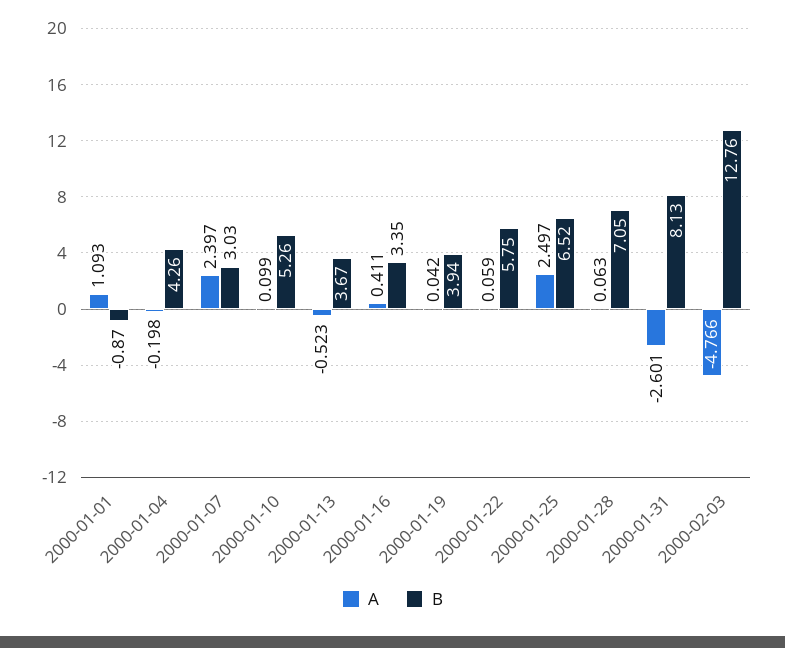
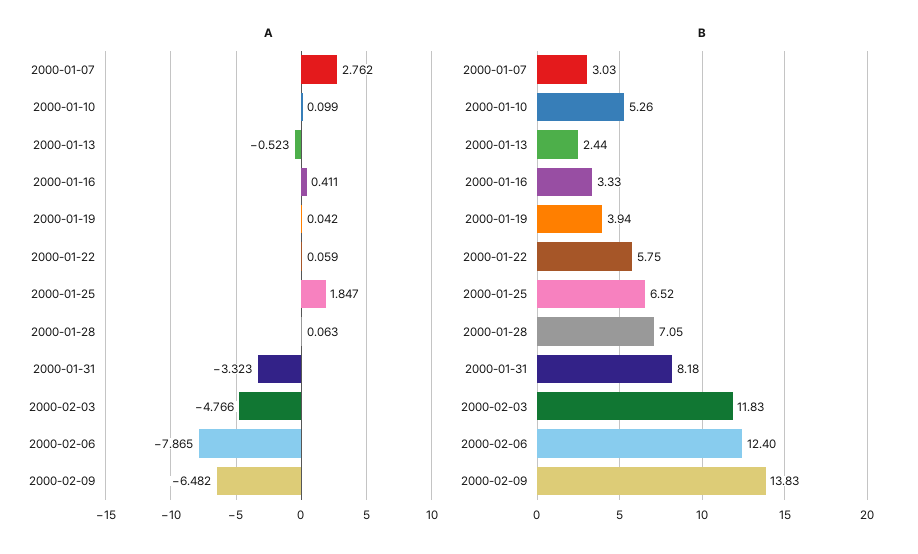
A, 2000-01-01: 1.093 -> none
B, 2000-01-01: -0.87 -> none
A, 2000-01-04: -0.198 -> none
B, 2000-01-04: 4.26 -> none
A, 2000-01-07: 2.397 -> 2.762
B, 2000-01-13: 3.67 -> 2.44
B, 2000-01-16: 3.35 -> 3.33
A, 2000-01-25: 2.497 -> 1.847
A, 2000-01-31: -2.601 -> -3.323
B, 2000-01-31: 8.13 -> 8.18
B, 2000-02-03: 12.76 -> 11.83
A, 2000-02-06: none -> -7.865
A, 2000-02-09: none -> -6.482
B, 2000-02-06: none -> 12.4
B, 2000-02-09: none -> 13.83

